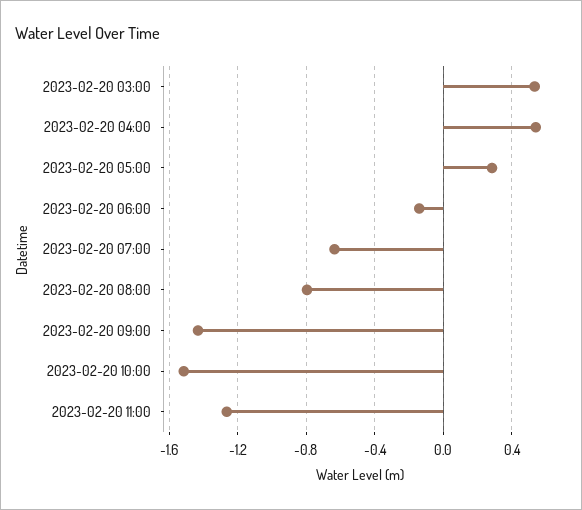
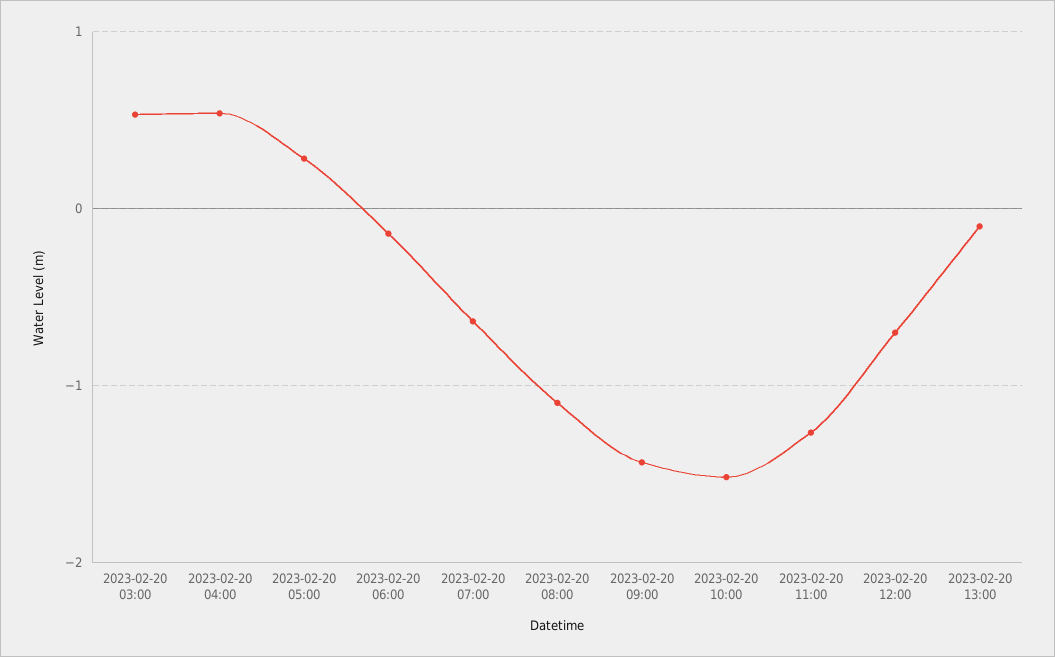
2023-02-20 08:00: -0.8 -> -1.1
2023-02-20 12:00: none -> -0.7
2023-02-20 13:00: none -> -0.1

